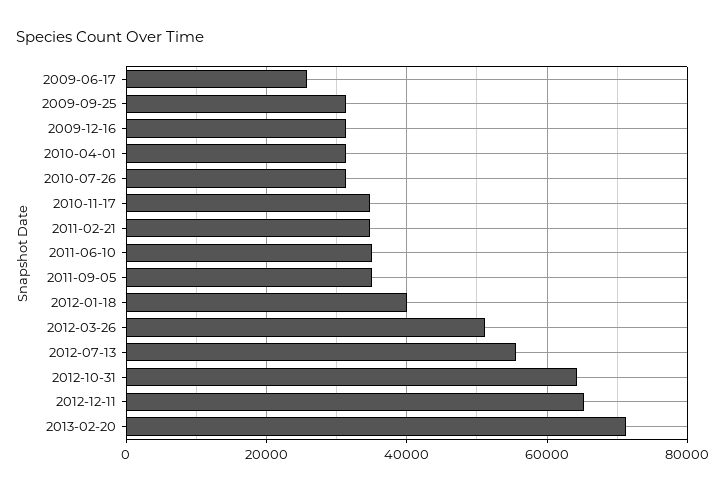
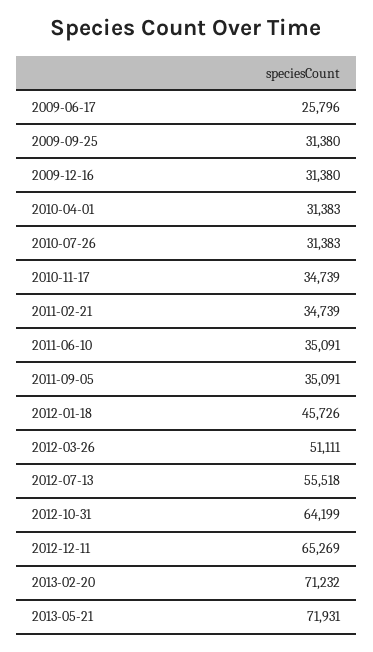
2012-01-18: 40000 -> 45726
2013-05-21: none -> 71931

